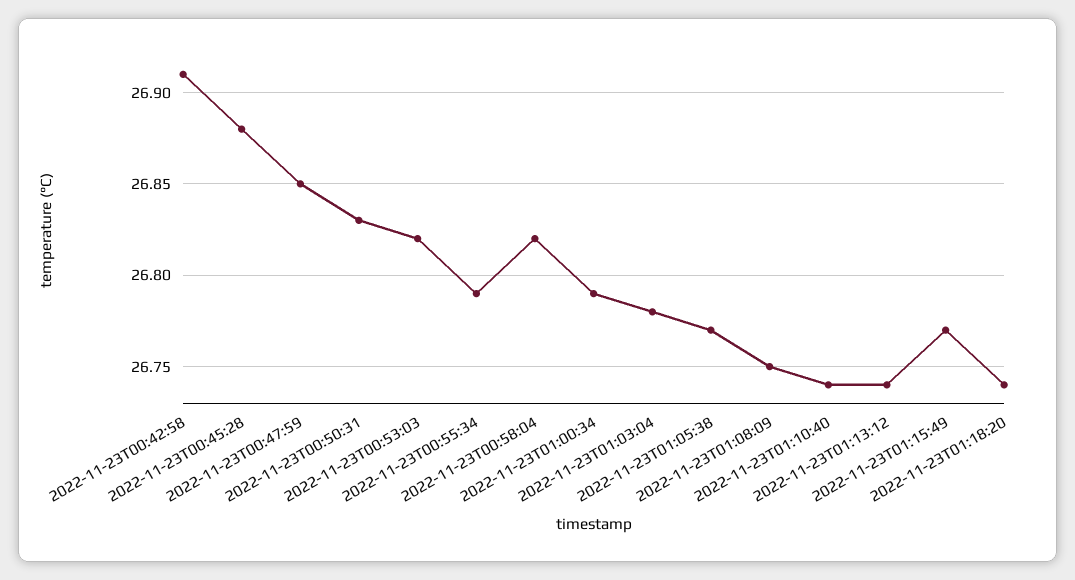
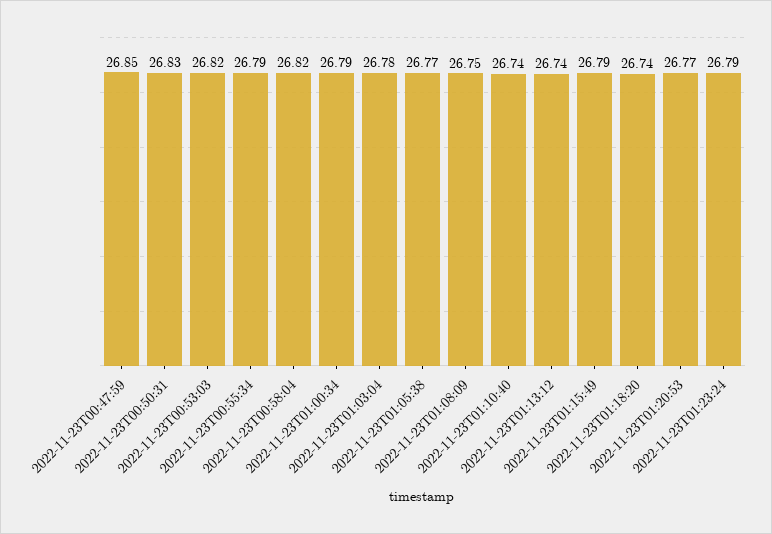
2022-11-23T00:42:58: 26.91 -> none
2022-11-23T00:45:28: 26.88 -> none
2022-11-23T01:15:49: 26.77 -> 26.79
2022-11-23T01:20:53: none -> 26.77
2022-11-23T01:23:24: none -> 26.79

